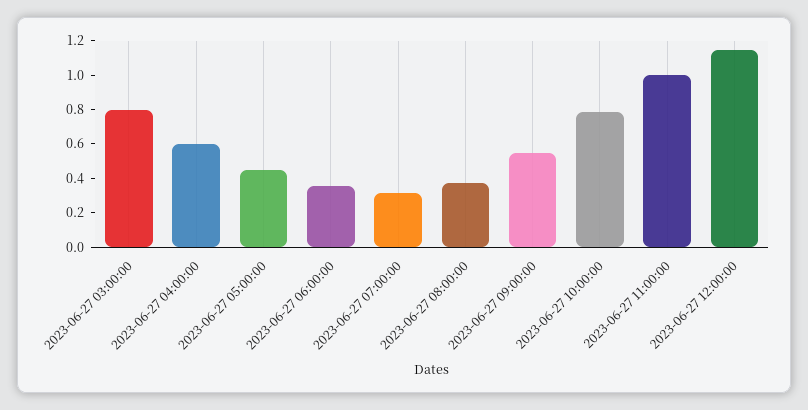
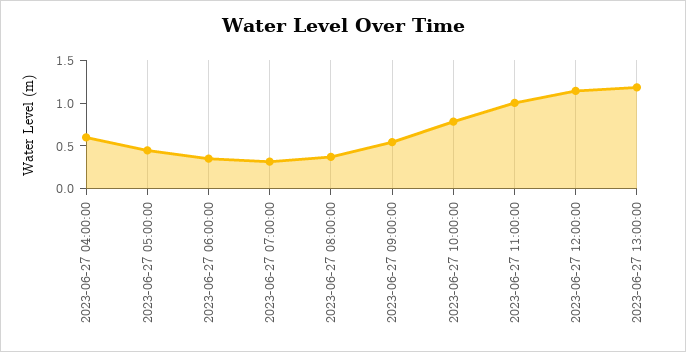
2023-06-27 03:00:00: 0.8 -> none
2023-06-27 13:00:00: none -> 1.2

